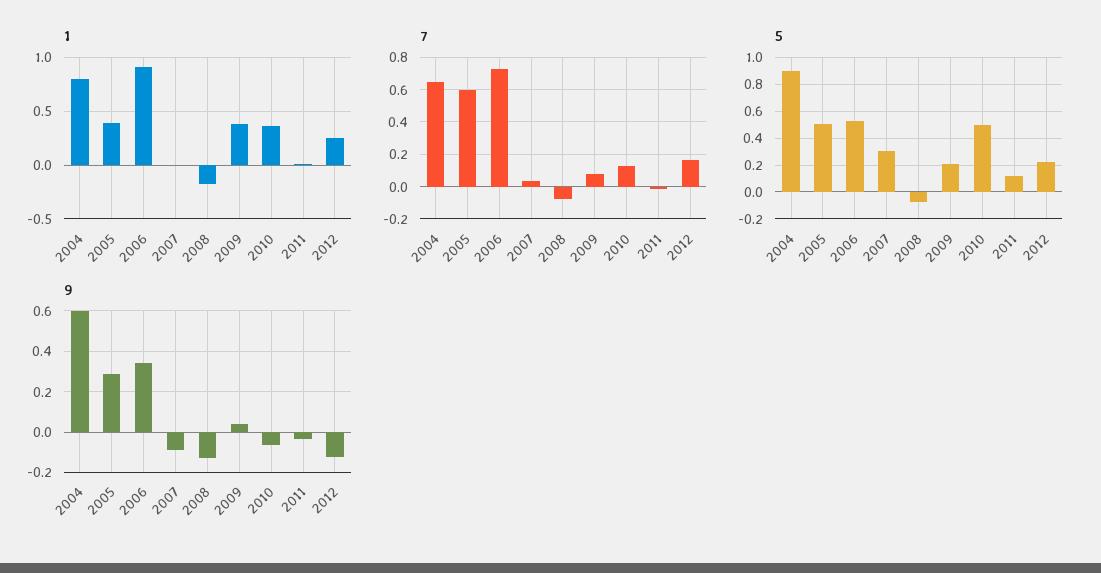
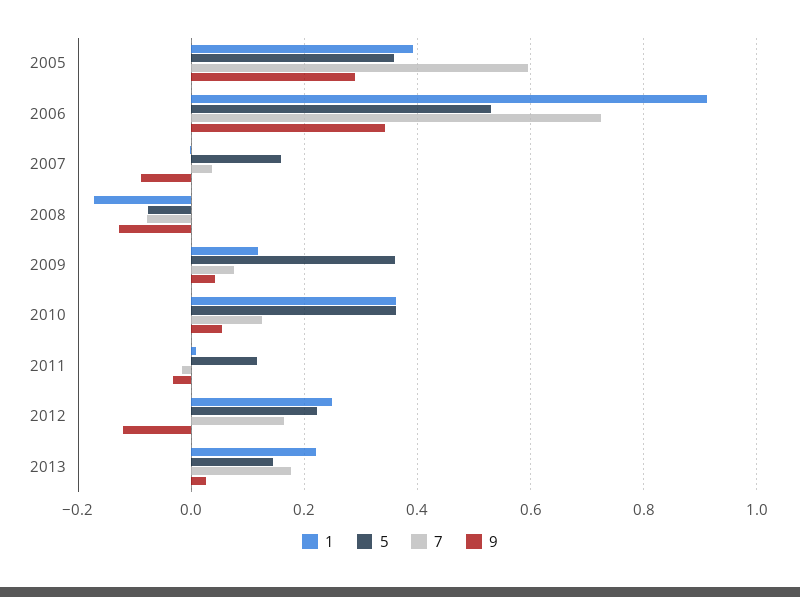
1, 2004: 0.8 -> none
1, 2009: 0.4 -> 0.12
7, 2004: 0.65 -> none
5, 2004: 0.9 -> none
5, 2005: 0.5 -> 0.36
5, 2007: 0.3 -> 0.16
5, 2009: 0.2 -> 0.36
5, 2010: 0.5 -> 0.36
9, 2004: 0.6 -> none
9, 2010: -0.05 -> 0.06
1, 2013: none -> 0.22
5, 2013: none -> 0.14
7, 2013: none -> 0.18
9, 2013: none -> 0.02

